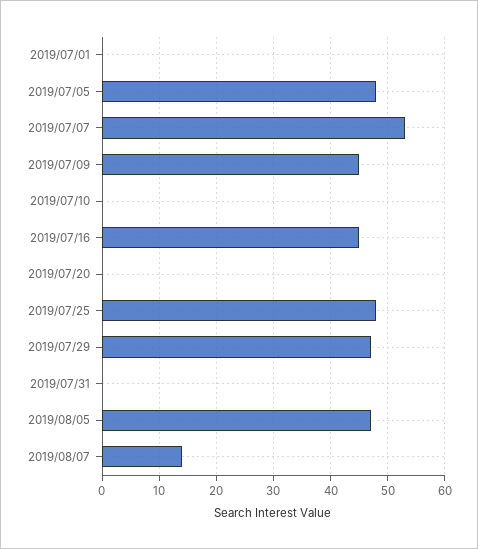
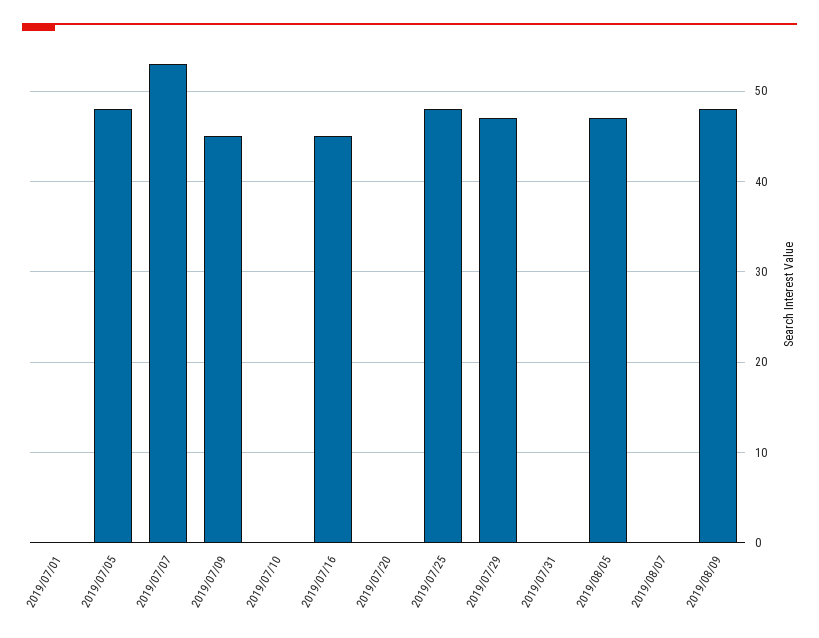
2019/08/07: 15 -> 0
2019/08/09: none -> 48

